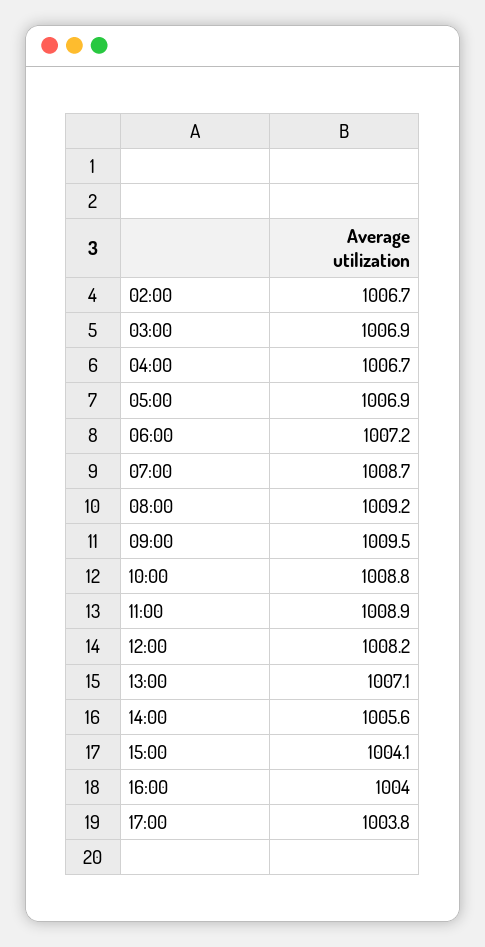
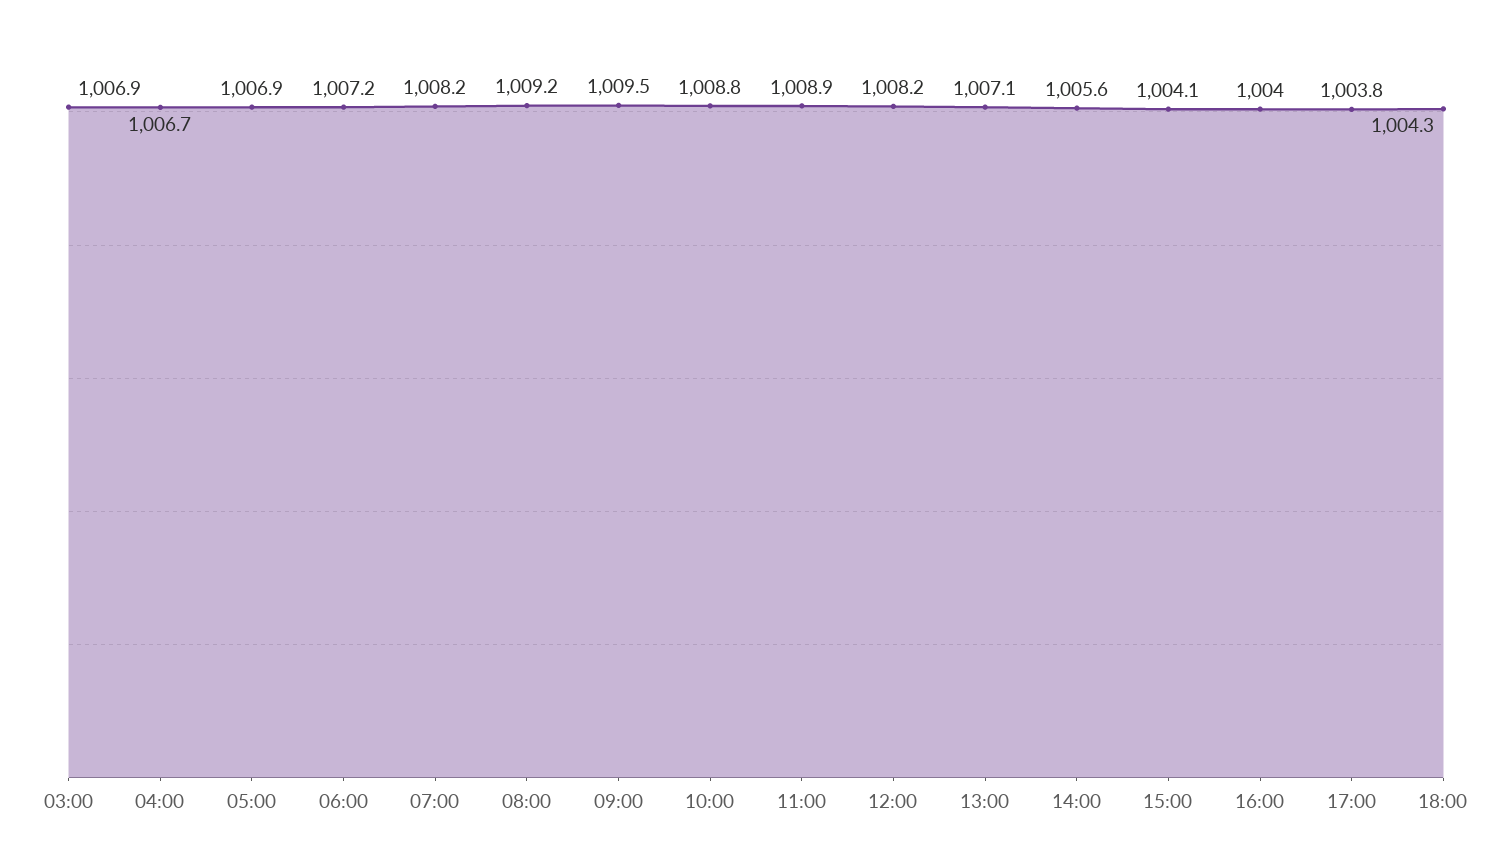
02:00: 1006.7 -> none
07:00: 1008.7 -> 1008.2
18:00: none -> 1004.3

